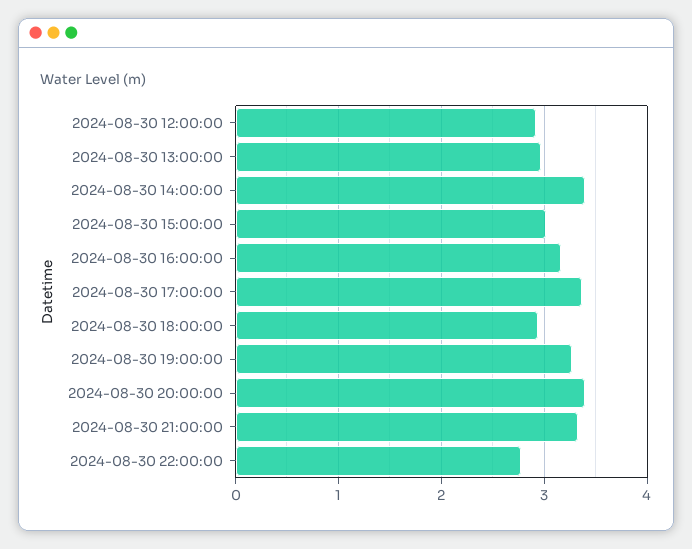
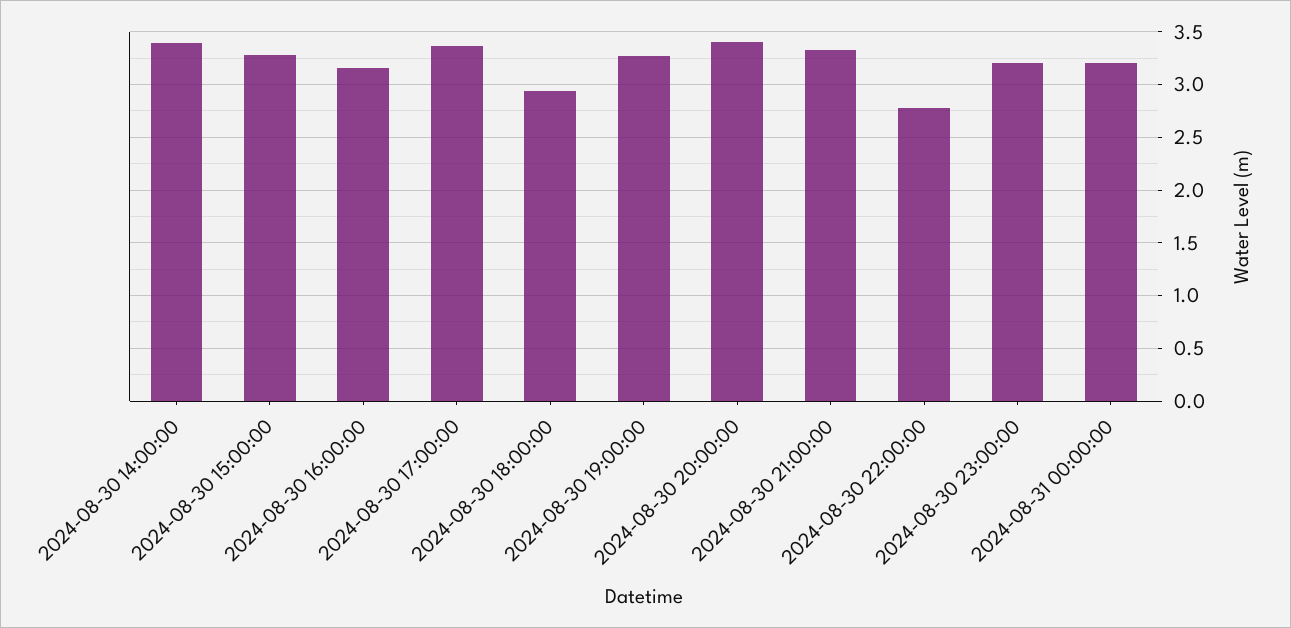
2024-08-30 12:00:00: 2.9 -> none
2024-08-30 13:00:00: 3 -> none
2024-08-30 15:00:00: 3 -> 3.3
2024-08-30 23:00:00: none -> 3.2
2024-08-31 00:00:00: none -> 3.2

